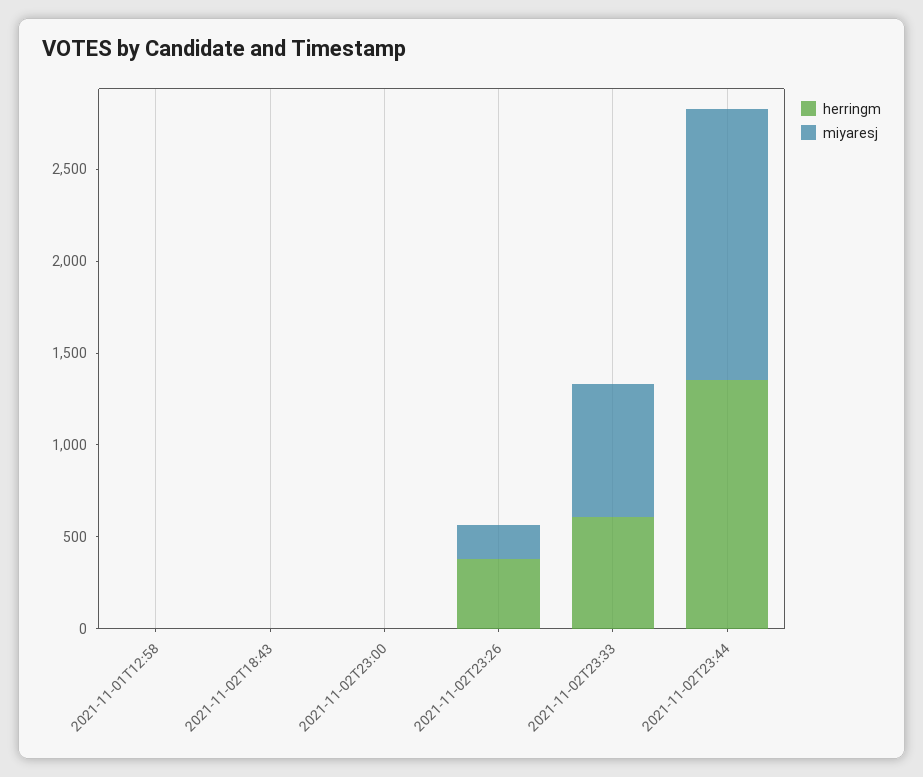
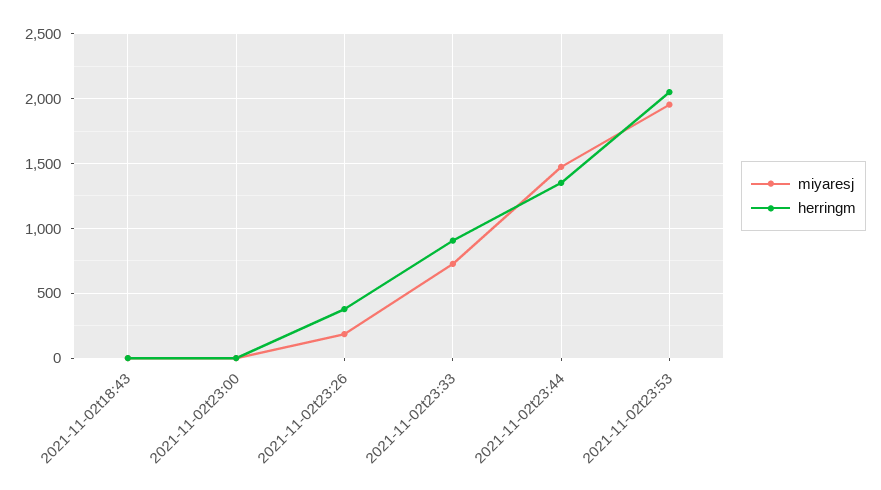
herringm, 2021-11-01T12:58: 0 -> none
miyaresj, 2021-11-01T12:58: 0 -> none
herringm, 2021-11-02T23:33: 600 -> 900
miyaresj, 2021-11-02t23:53: none -> 1950
herringm, 2021-11-02t23:53: none -> 2050

